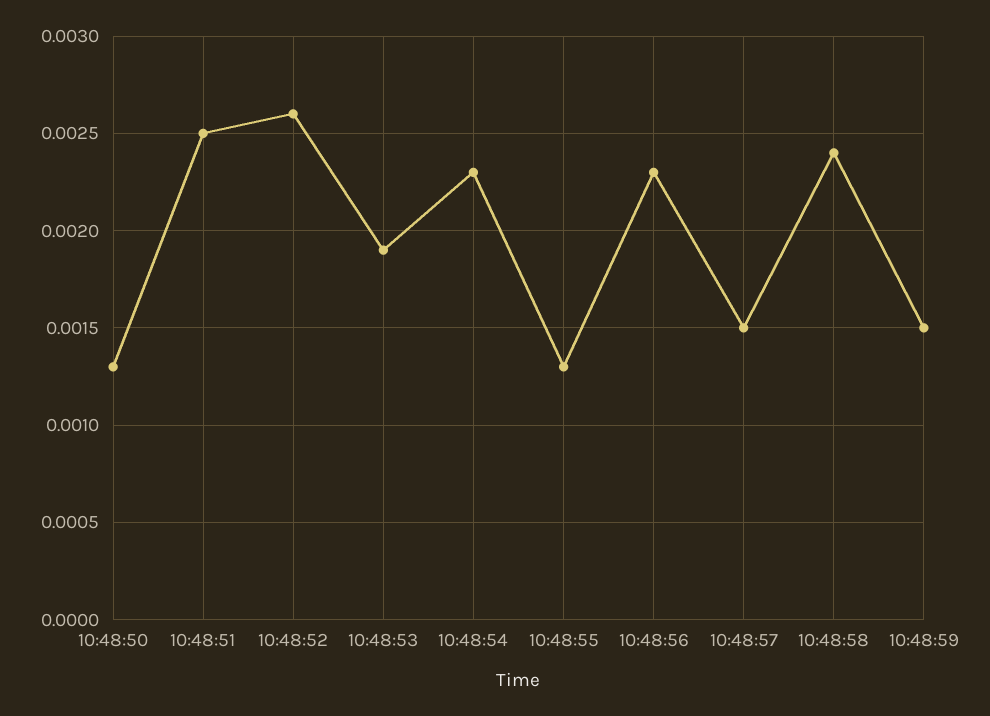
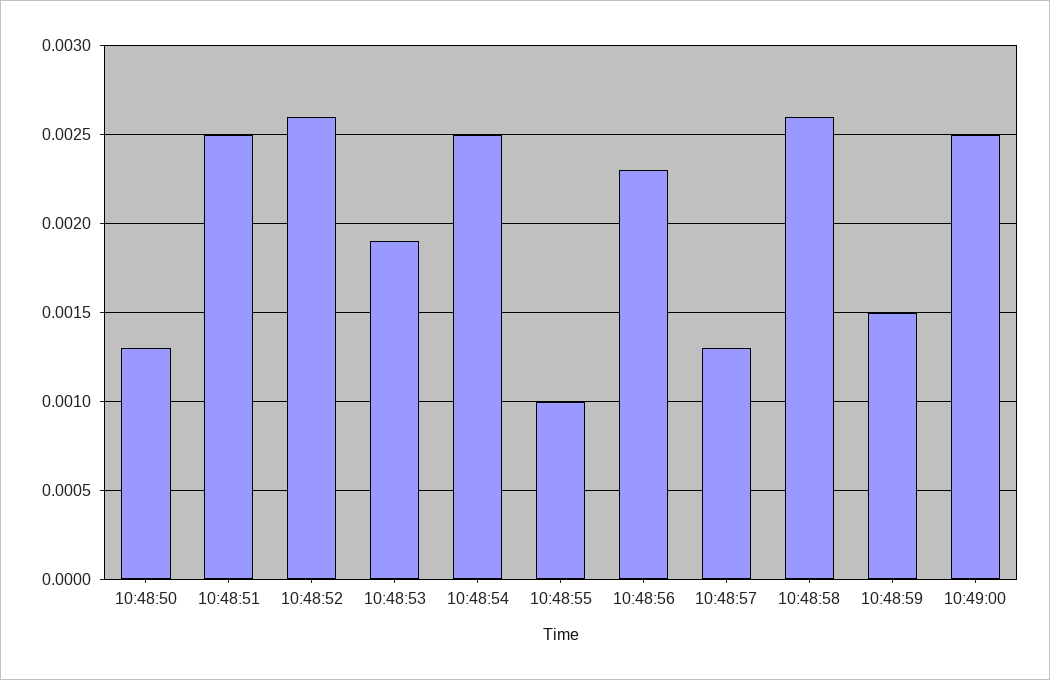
10:48:54: 0.0023 -> 0.0025
10:48:55: 0.0013 -> 0.001
10:48:57: 0.0015 -> 0.0013
10:48:58: 0.0024 -> 0.0026
10:49:00: none -> 0.0025

